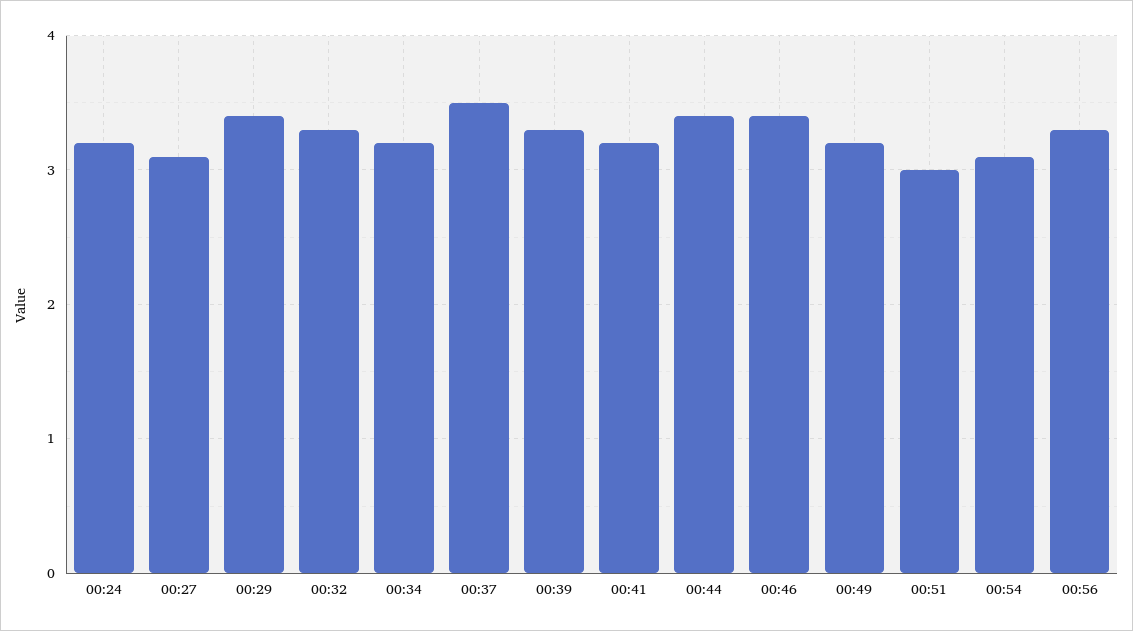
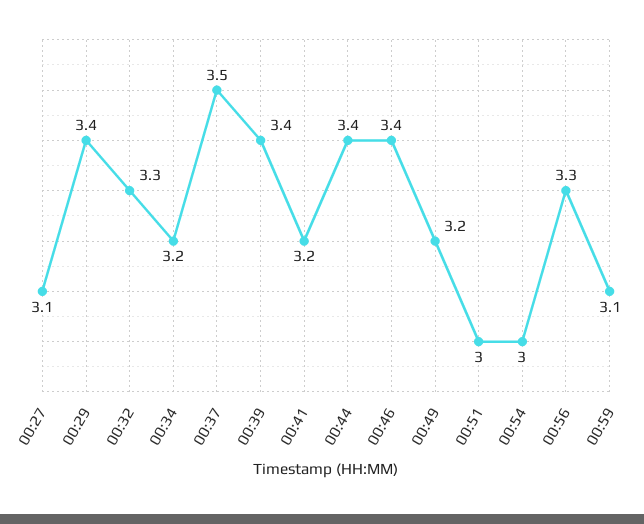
00:24: 3.2 -> none
00:39: 3.3 -> 3.4
00:54: 3.1 -> 3
00:59: none -> 3.1

